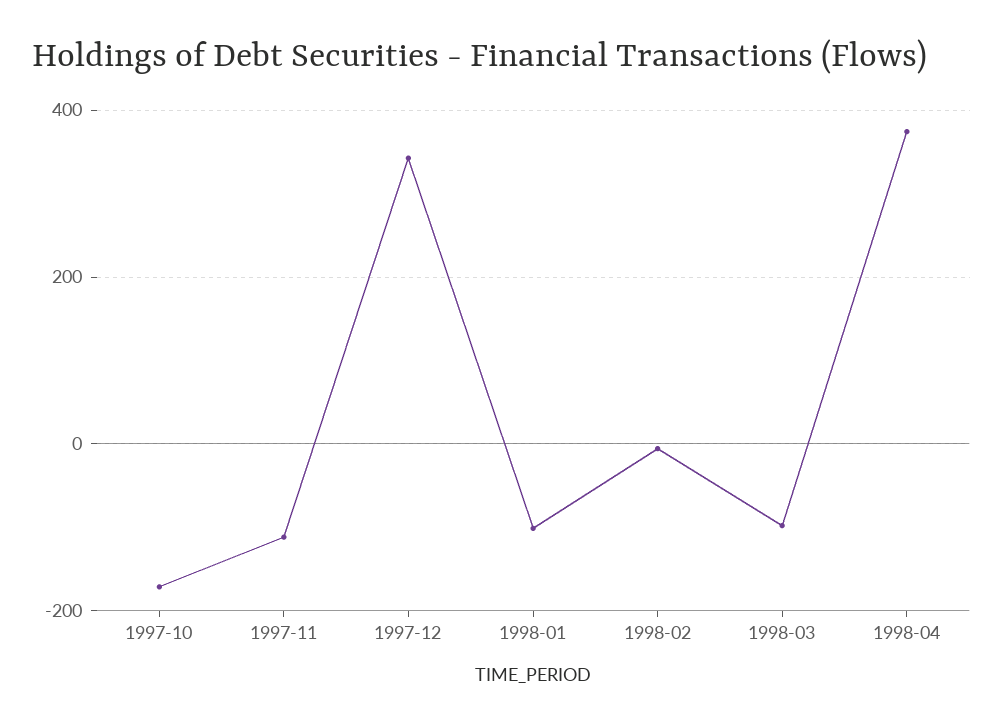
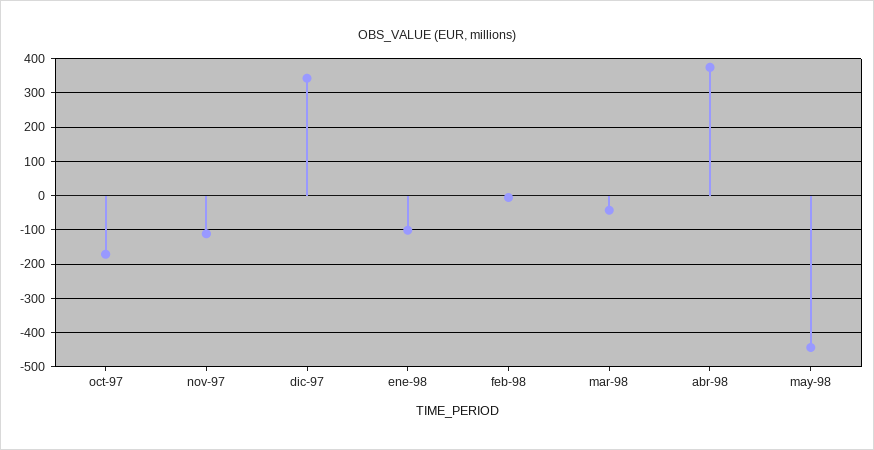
1998-03: -100 -> -40
may-98: none -> -440

